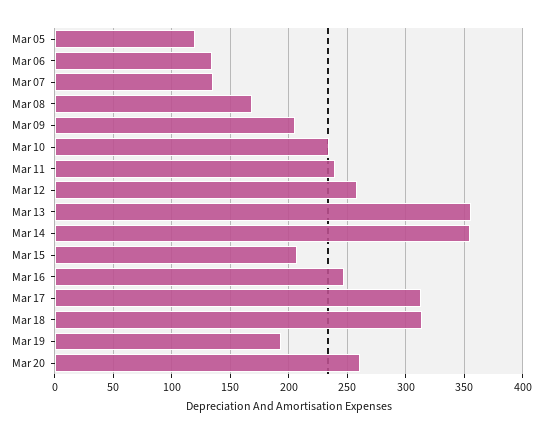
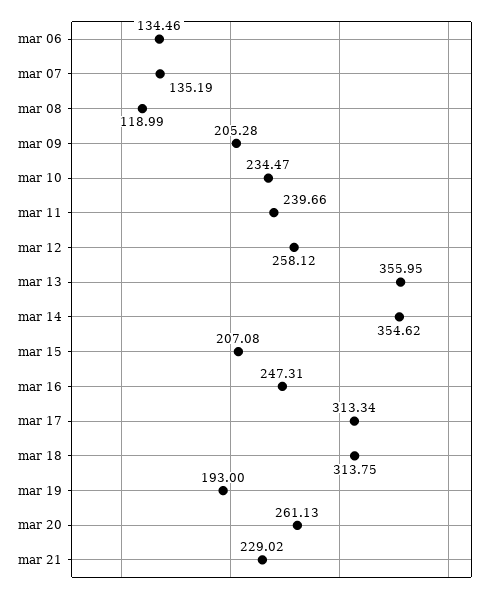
Mar 05: 120 -> none
Mar 08: 170 -> 118.99
mar 21: none -> 229.02

